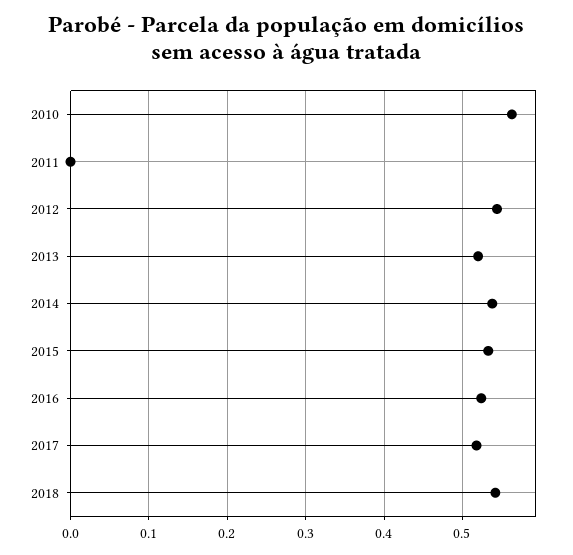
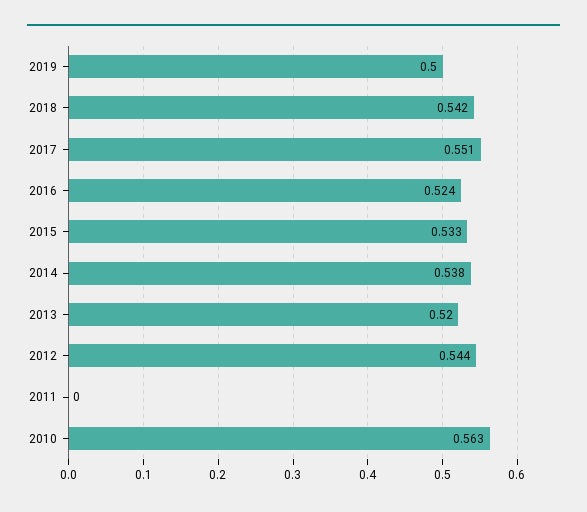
2017: 0.52 -> 0.551
2019: none -> 0.5

